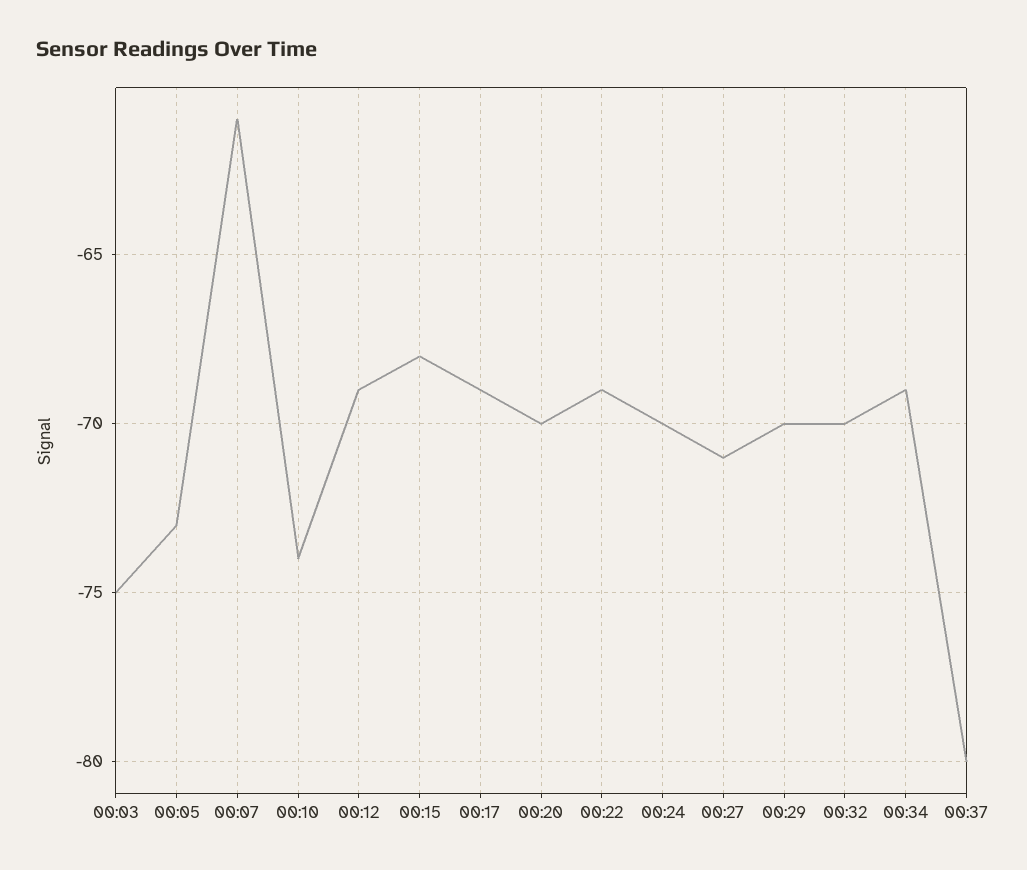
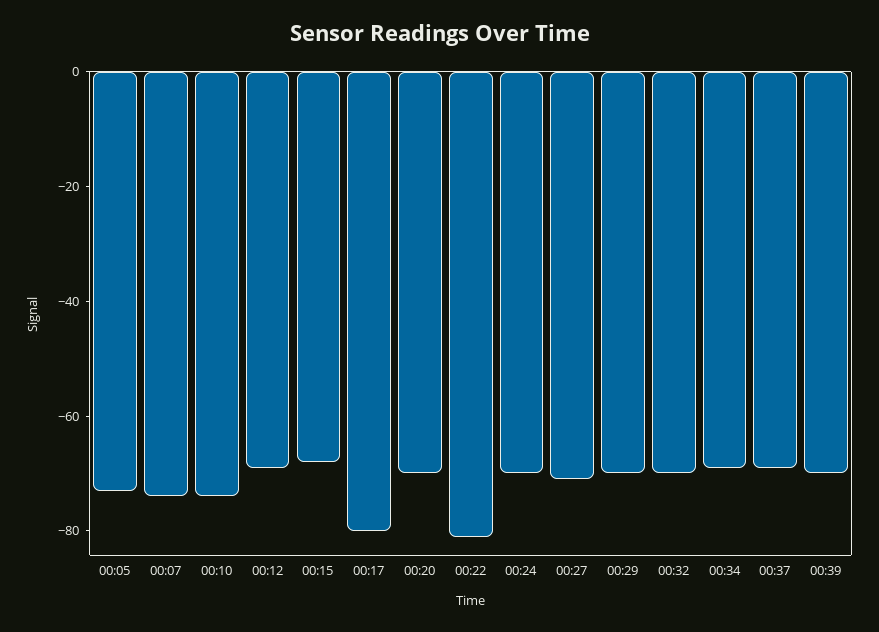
00:03: -75 -> none
00:07: -61 -> -75
00:17: -69 -> -80
00:22: -69 -> -80
00:37: -80 -> -70
00:39: none -> -70

